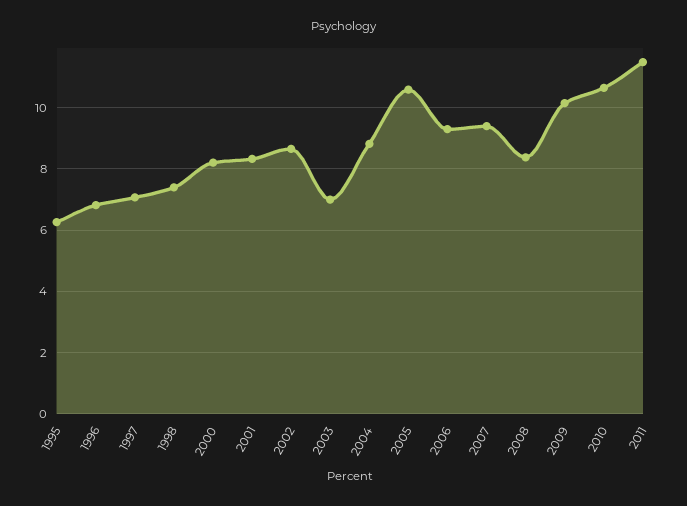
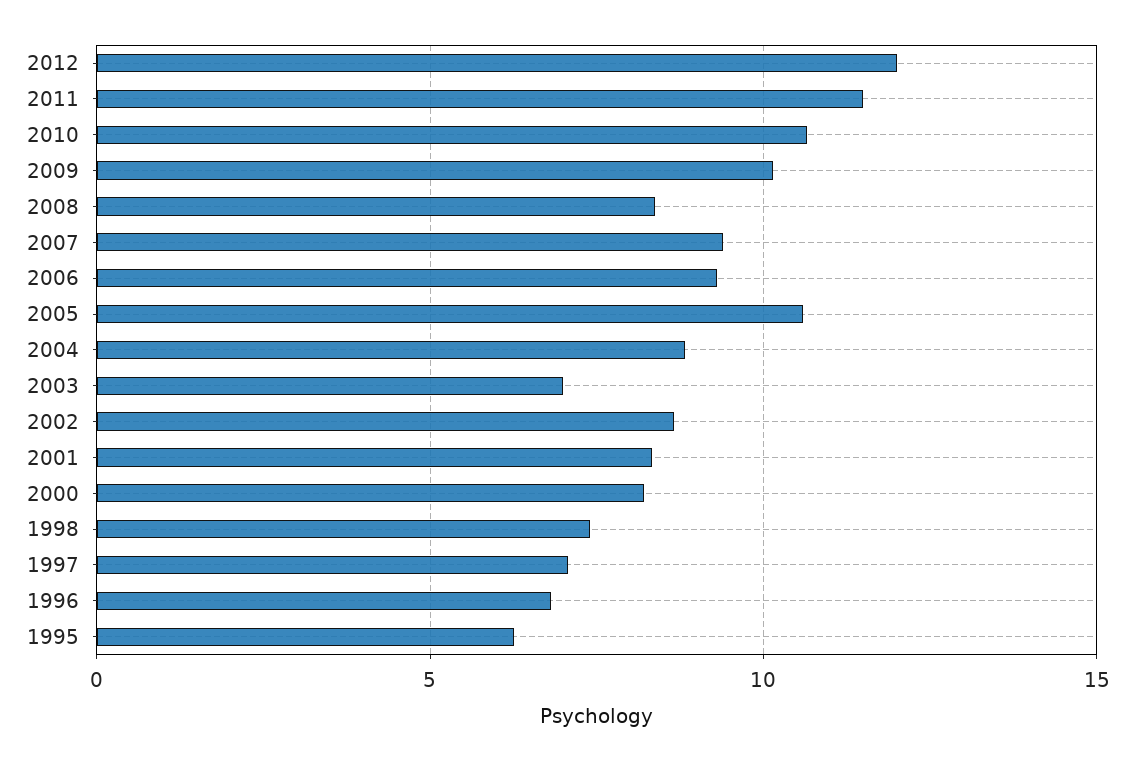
2012: none -> 12

